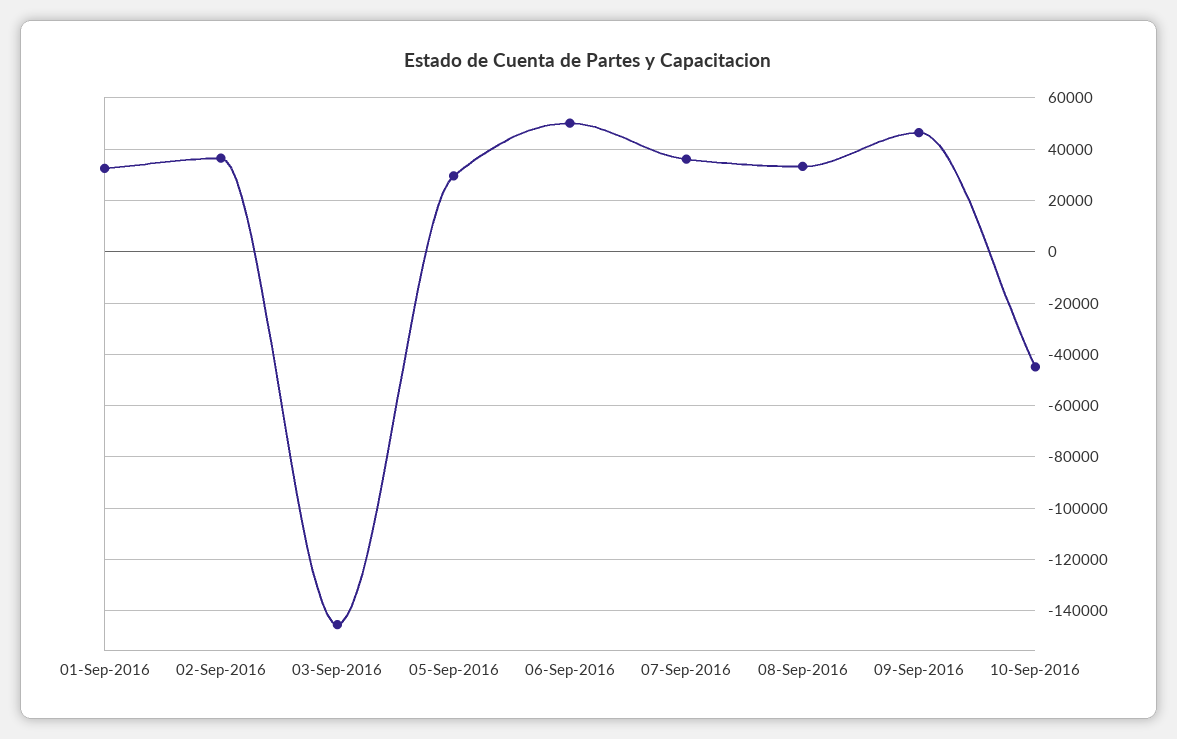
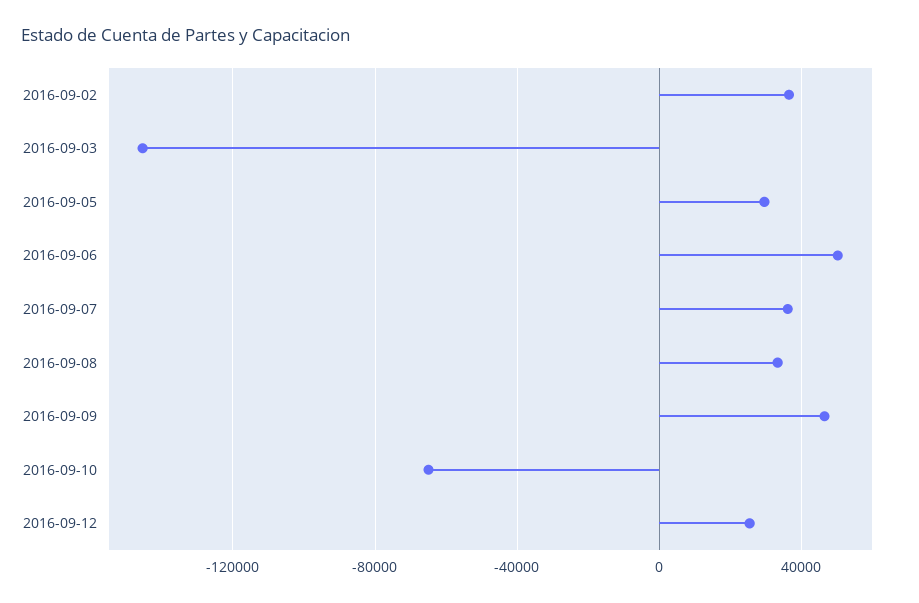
01-Sep-2016: 32500 -> none
10-Sep-2016: -45000 -> -65000
2016-09-12: none -> 25000

